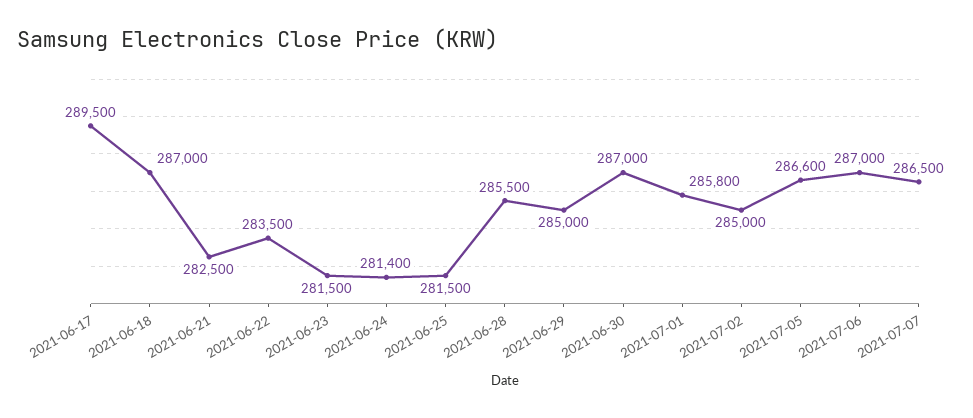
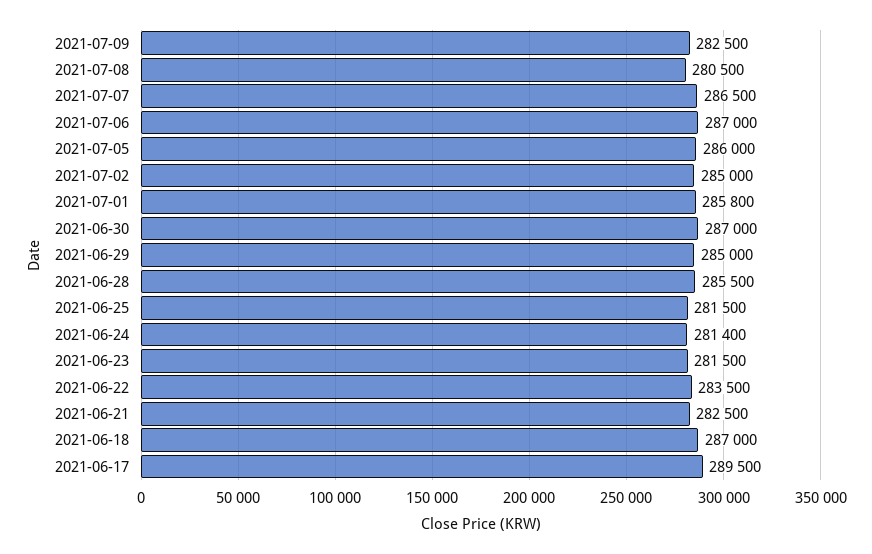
2021-07-05: 286600 -> 286000
2021-07-09: none -> 282500
2021-07-08: none -> 280500

